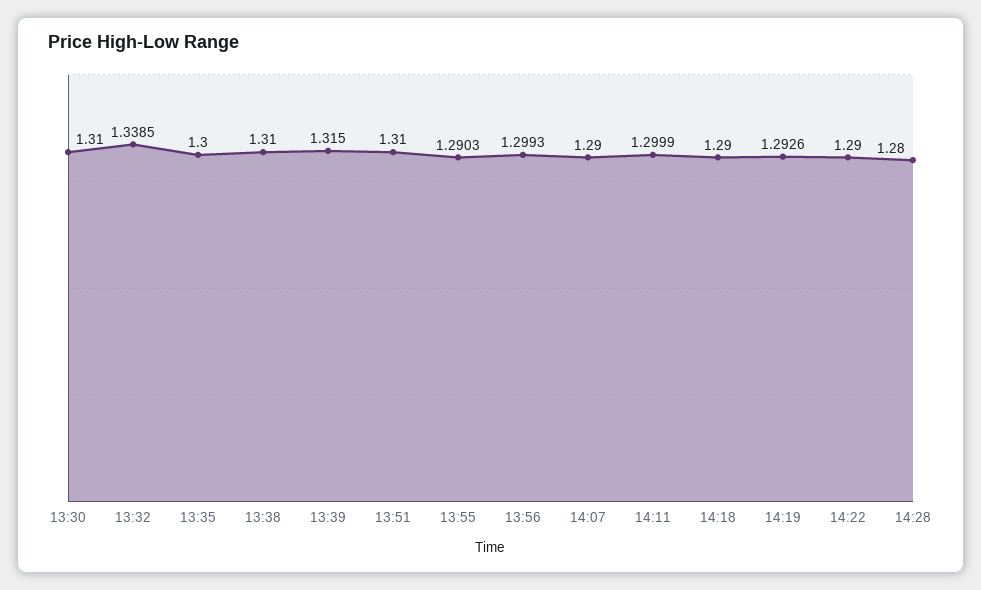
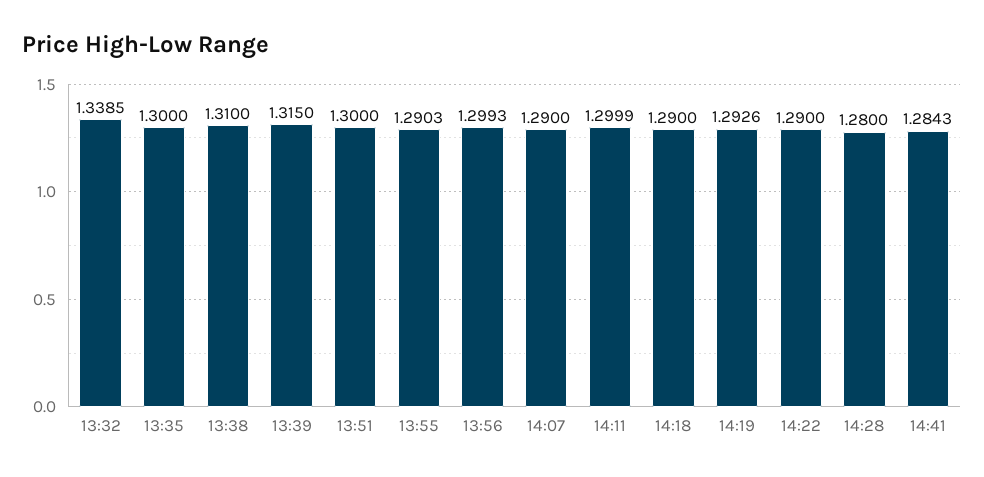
13:30: 1.31 -> none
13:51: 1.31 -> 1.3
14:41: none -> 1.2843

